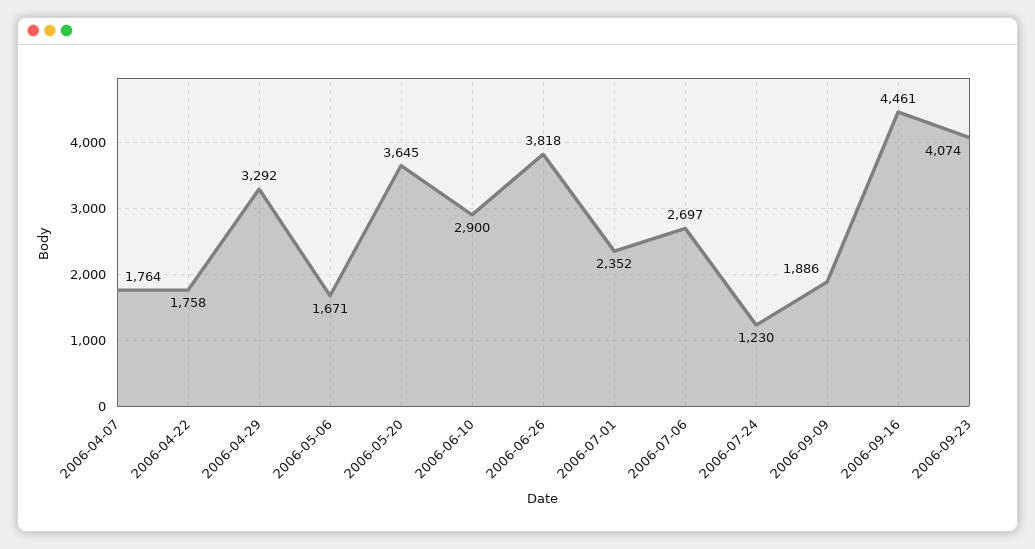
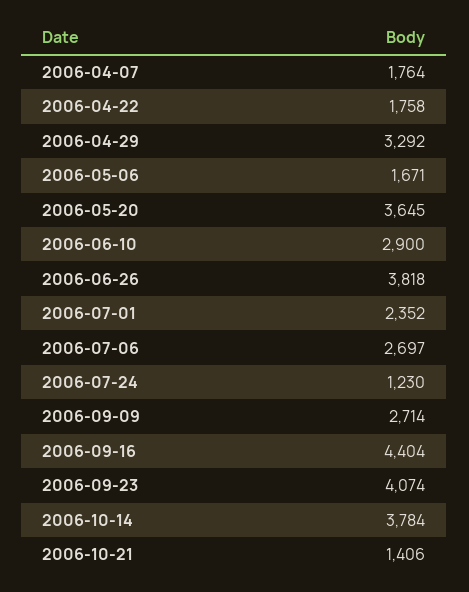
2006-09-09: 1886 -> 2714
2006-09-16: 4461 -> 4404
2006-10-14: none -> 3784
2006-10-21: none -> 1406

